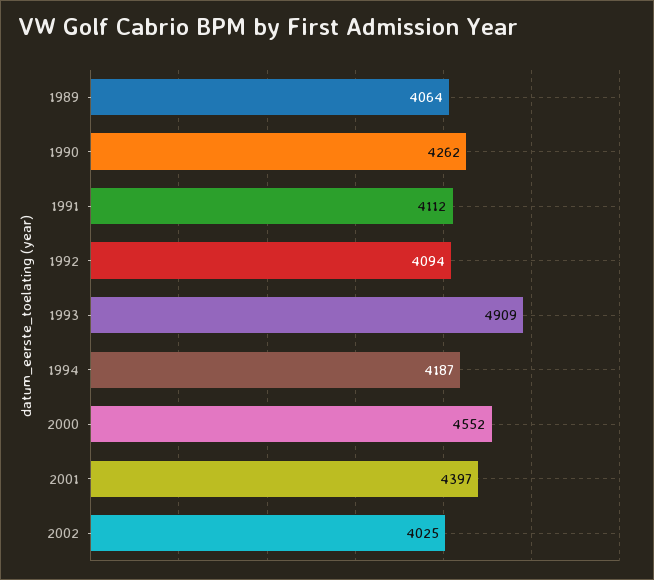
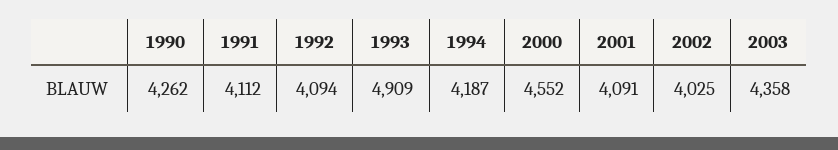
1989: 4064 -> none
2001: 4397 -> 4091
2003: none -> 4358

